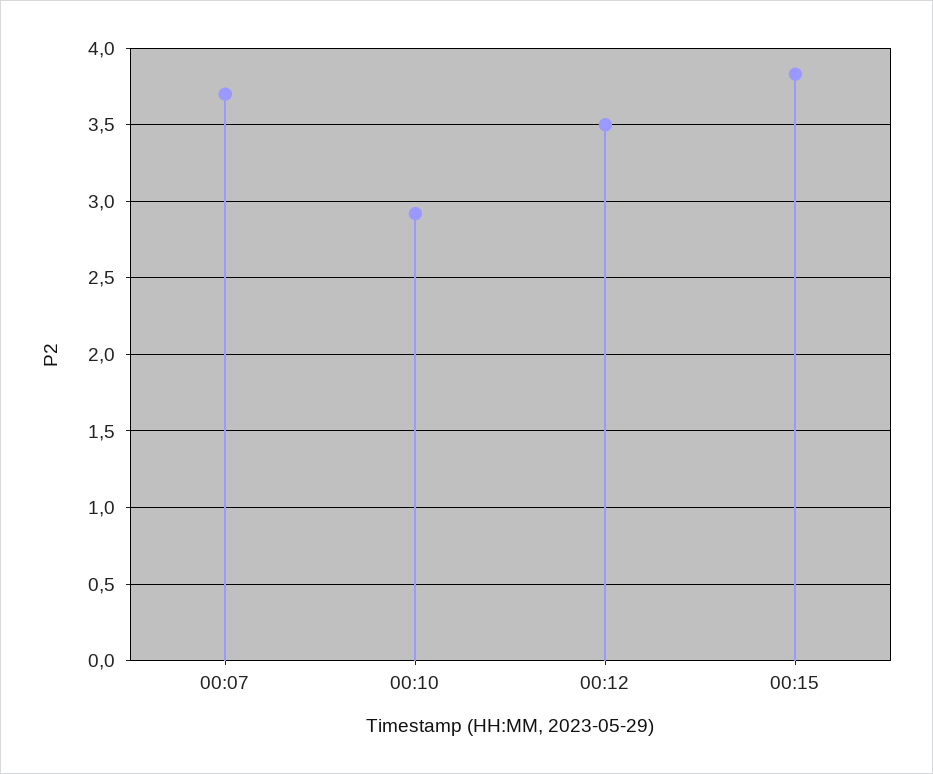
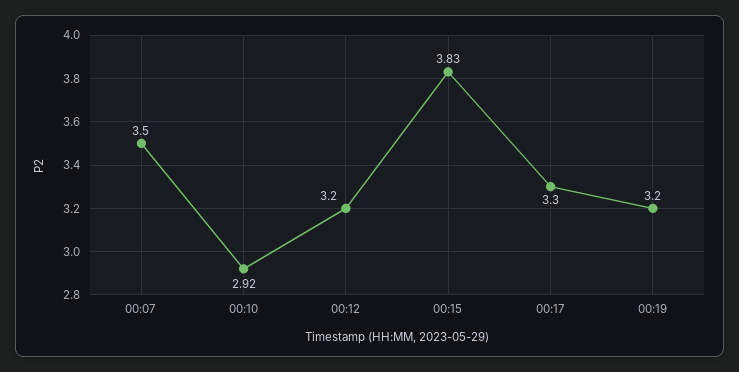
00:07: 3.7 -> 3.5
00:12: 3.5 -> 3.2
00:17: none -> 3.3
00:19: none -> 3.2

